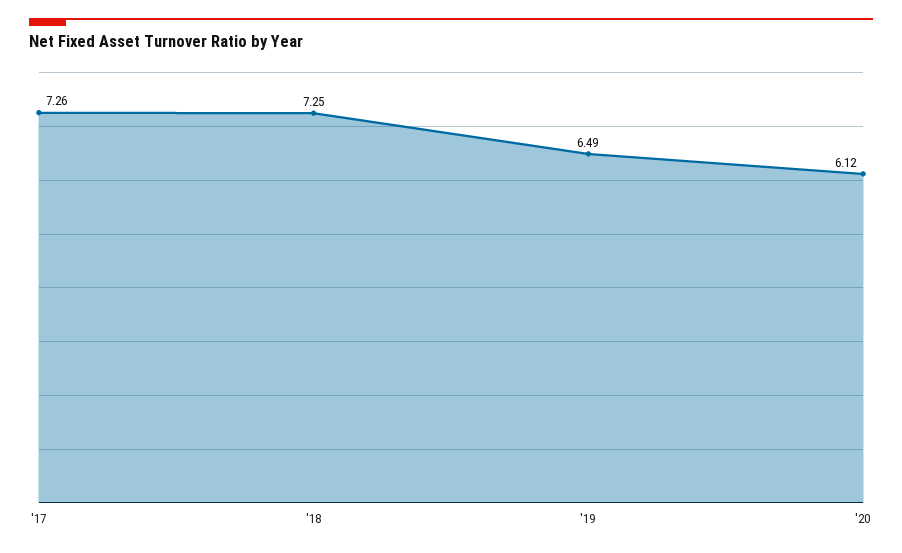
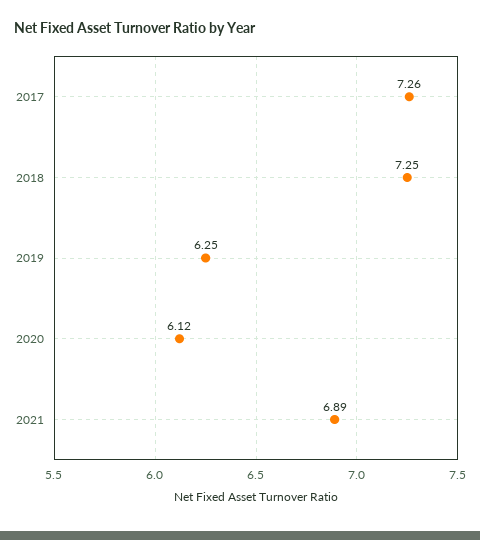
'19: 6.49 -> 6.25
2021: none -> 6.89

